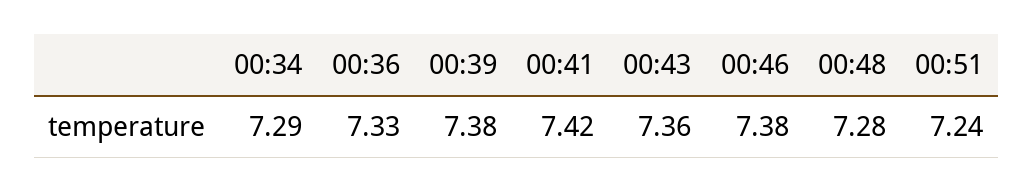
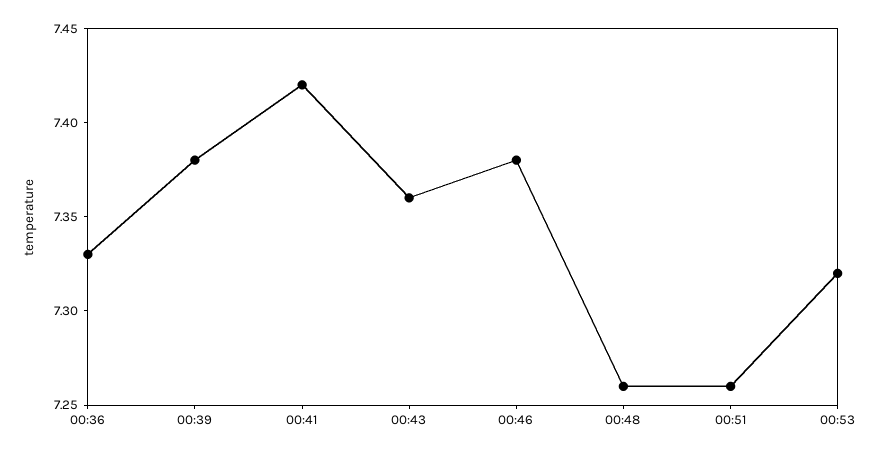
00:34: 7.29 -> none
00:48: 7.28 -> 7.26
00:51: 7.24 -> 7.26
00:53: none -> 7.32

